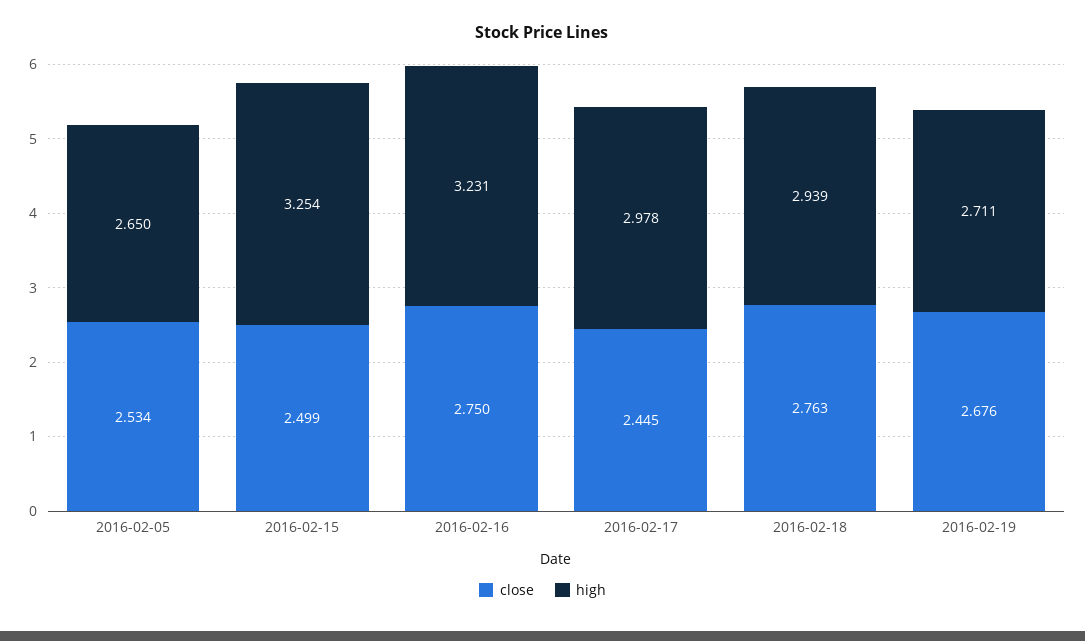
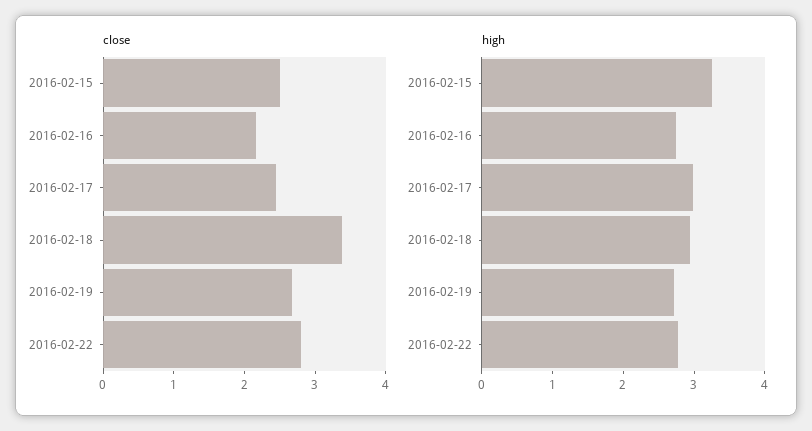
close, 2016-02-05: 2.534 -> none
high, 2016-02-05: 2.65 -> none
close, 2016-02-16: 2.75 -> 2.2
high, 2016-02-16: 3.231 -> 2.8
close, 2016-02-18: 2.763 -> 3.4
close, 2016-02-22: none -> 2.8
high, 2016-02-22: none -> 2.8

